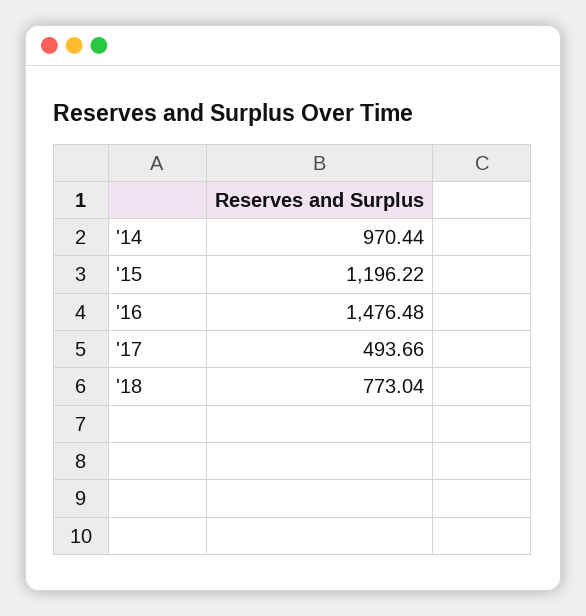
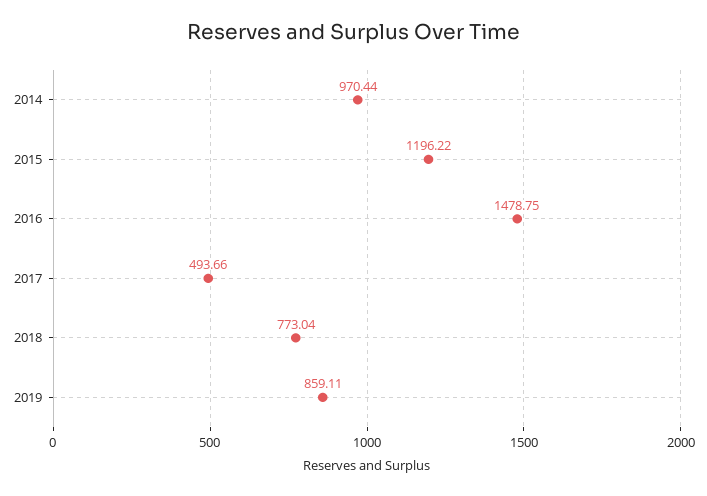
'16: 1476.48 -> 1478.75
2019: none -> 859.11

